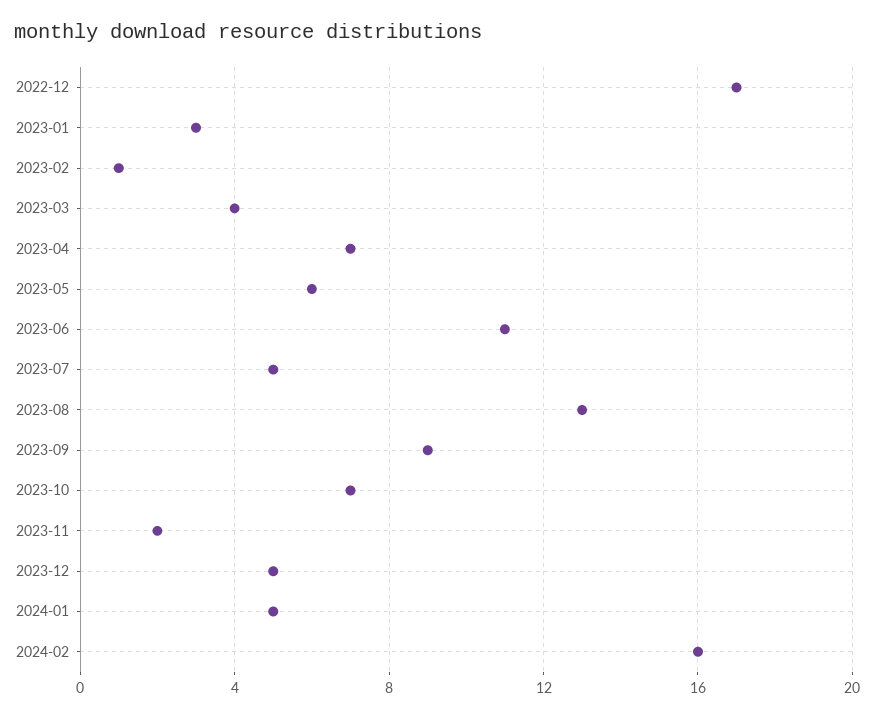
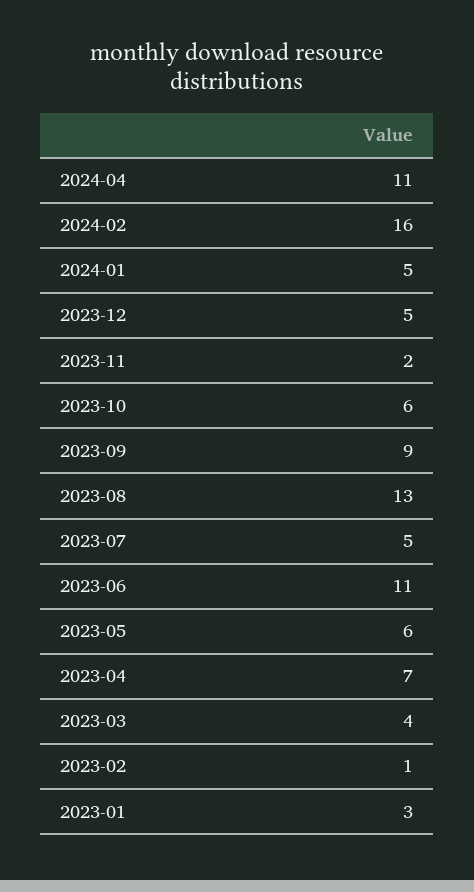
2022-12: 17 -> none
2023-10: 7 -> 6
2024-04: none -> 11

